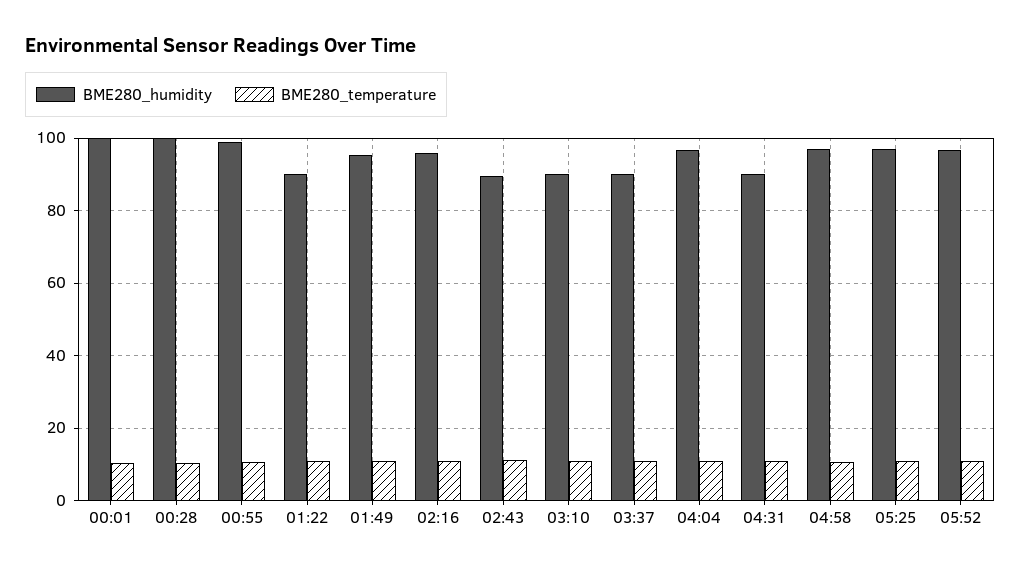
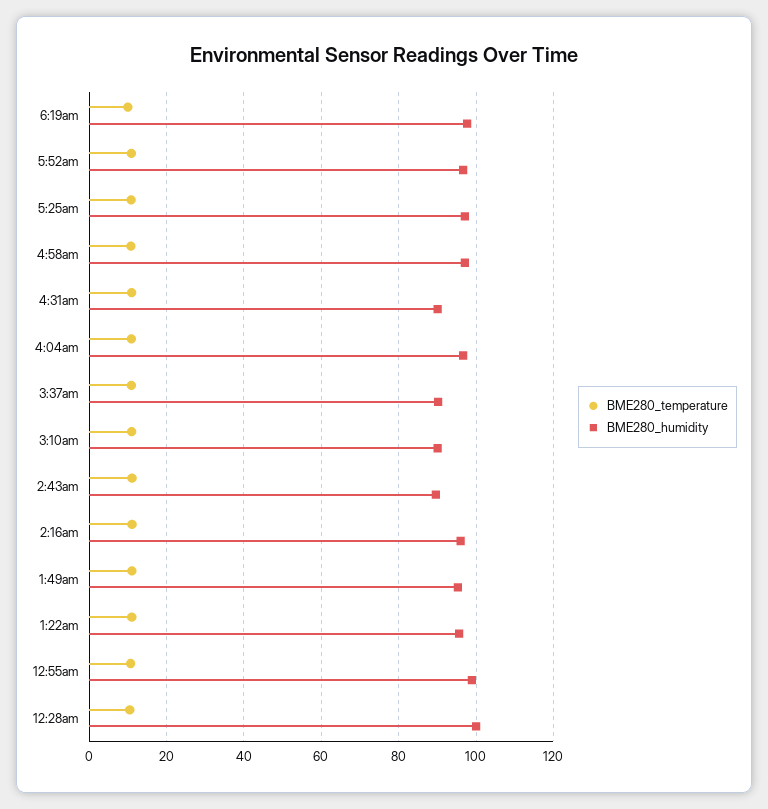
BME280_humidity, 00:01: 100 -> none
BME280_temperature, 00:01: 10 -> none
BME280_humidity, 01:22: 90 -> 96
BME280_temperature, 6:19am: none -> 10
BME280_humidity, 6:19am: none -> 98

